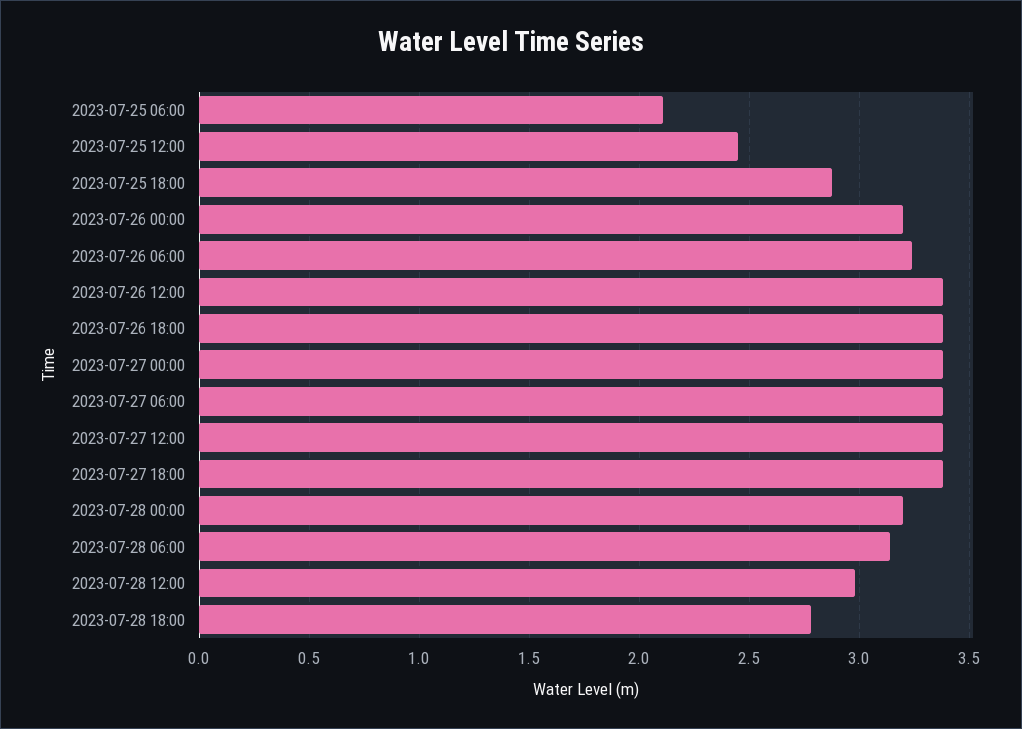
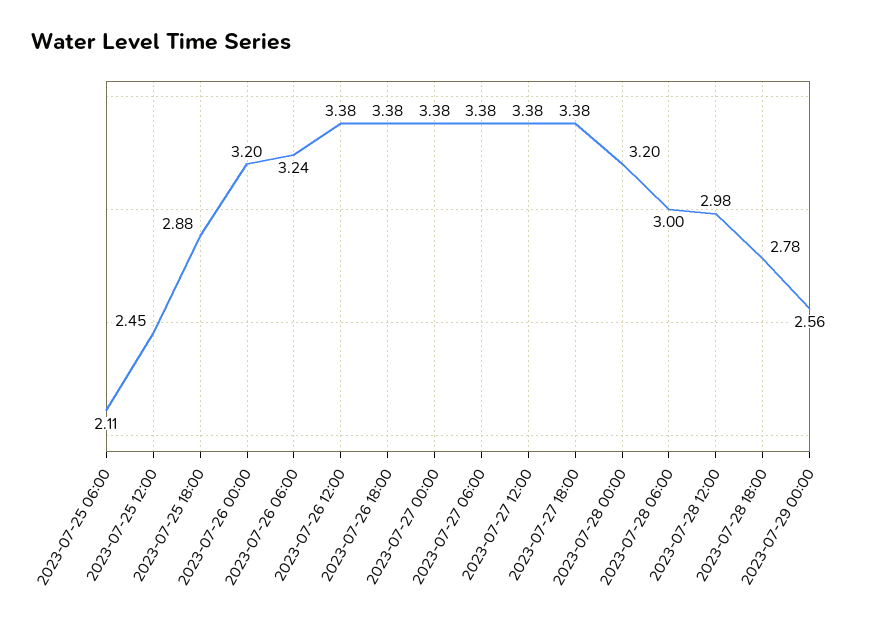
2023-07-28 06:00: 3.15 -> 3
2023-07-29 00:00: none -> 2.56

